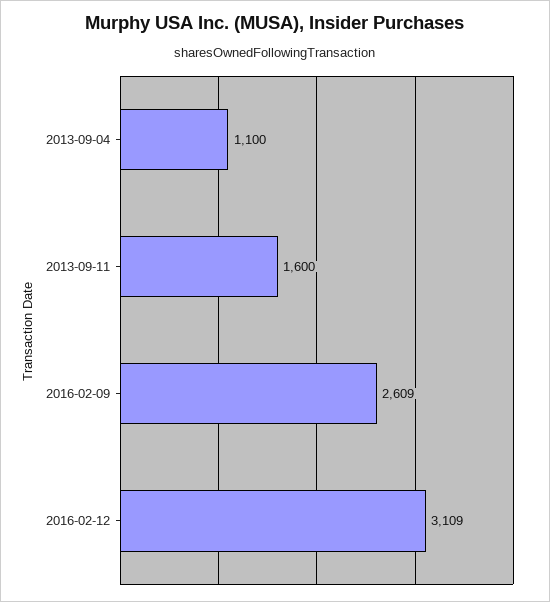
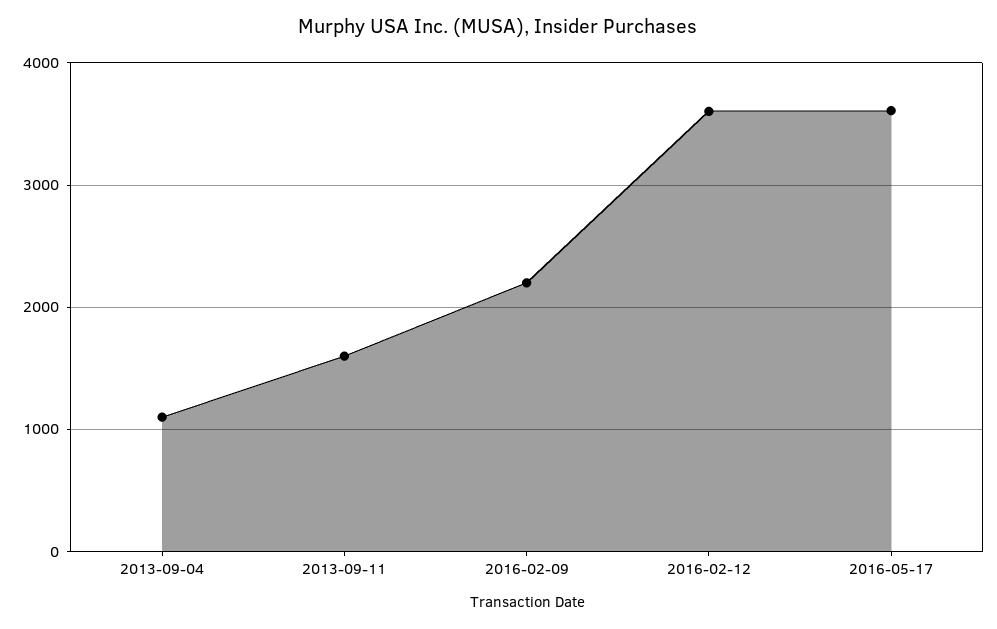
2016-02-09: 2609 -> 2200
2016-02-12: 3109 -> 3600
2016-05-17: none -> 3600

